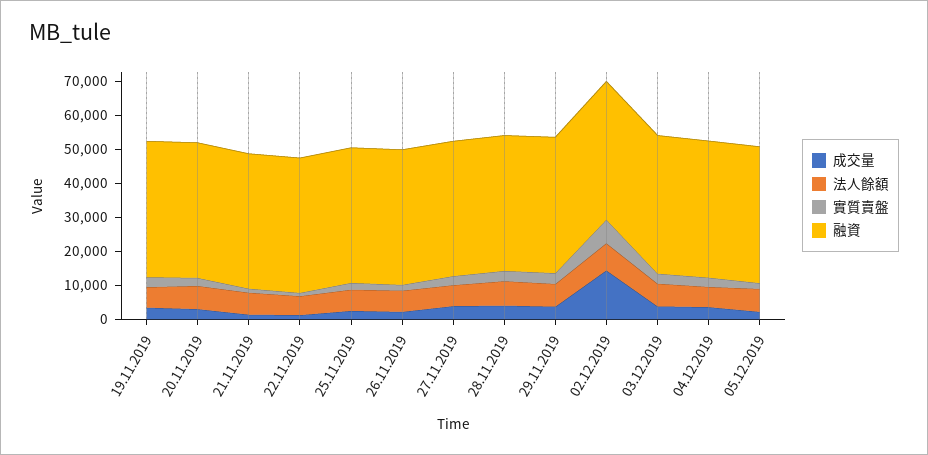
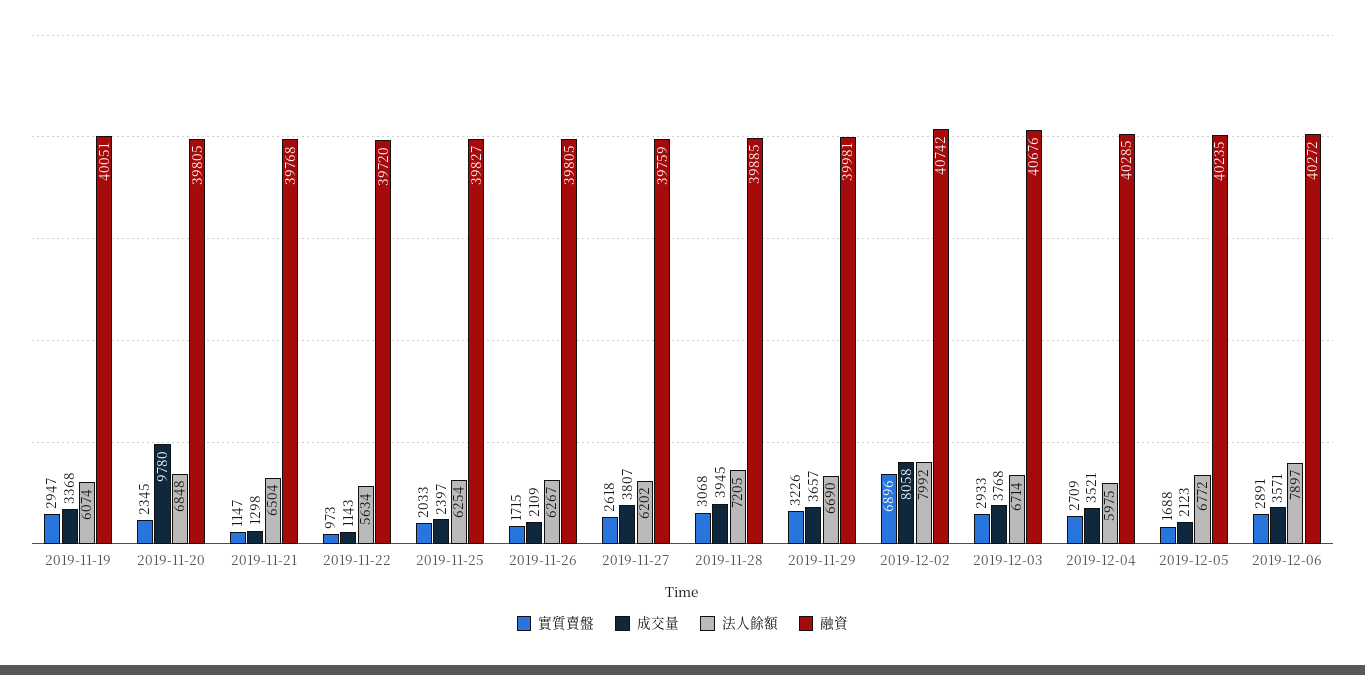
成交量, 20.11.2019: 2500 -> 9780
成交量, 02.12.2019: 15000 -> 8058
實質賣盤, 2019-12-06: none -> 2891
成交量, 2019-12-06: none -> 3571
法人餘額, 2019-12-06: none -> 7897
融資, 2019-12-06: none -> 40272

